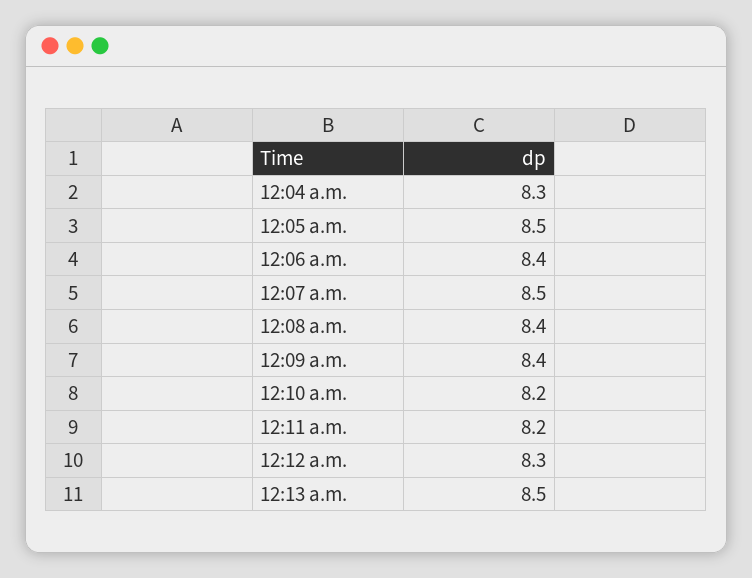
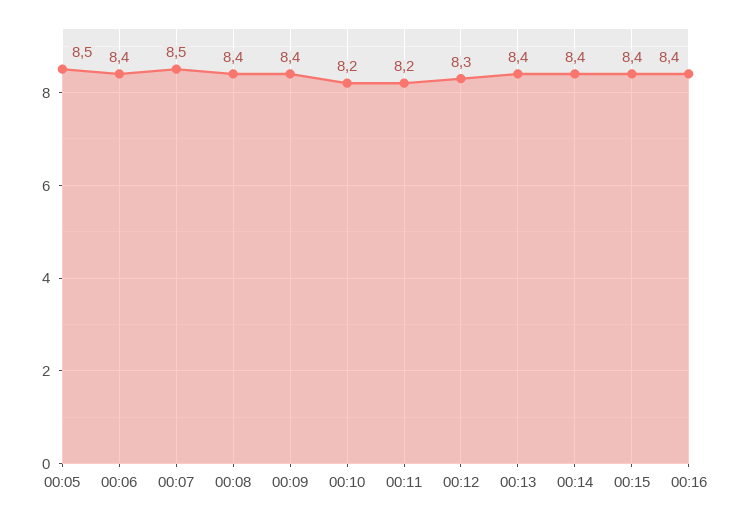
12:04 a.m.: 8.3 -> none
12:13 a.m.: 8.5 -> 8.4
00:14: none -> 8.4
00:15: none -> 8.4
00:16: none -> 8.4

